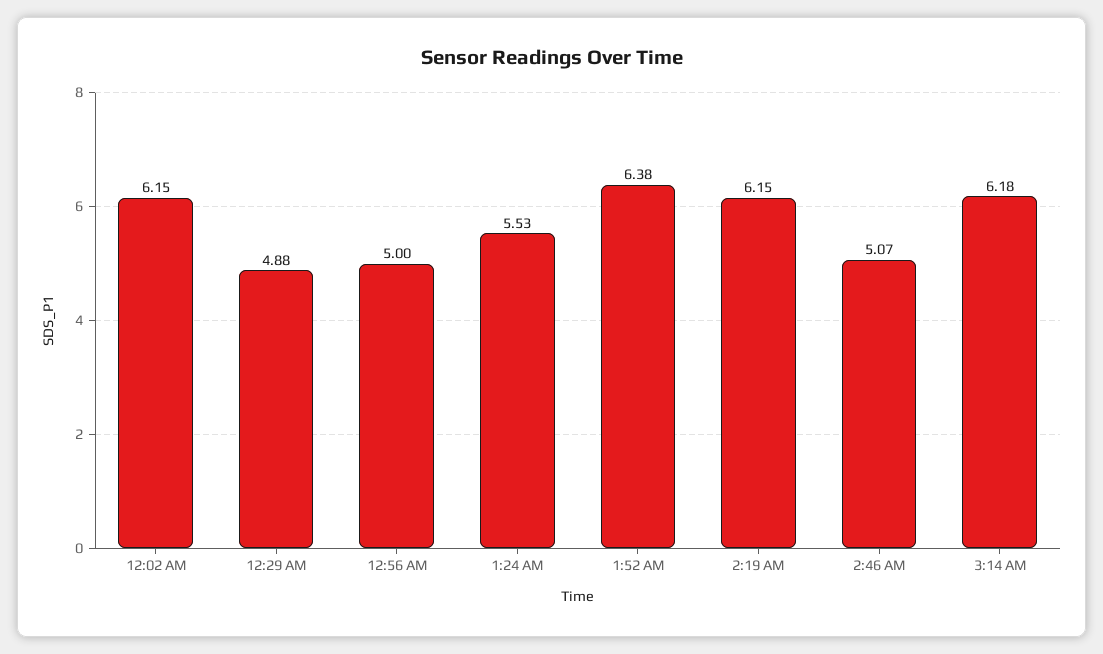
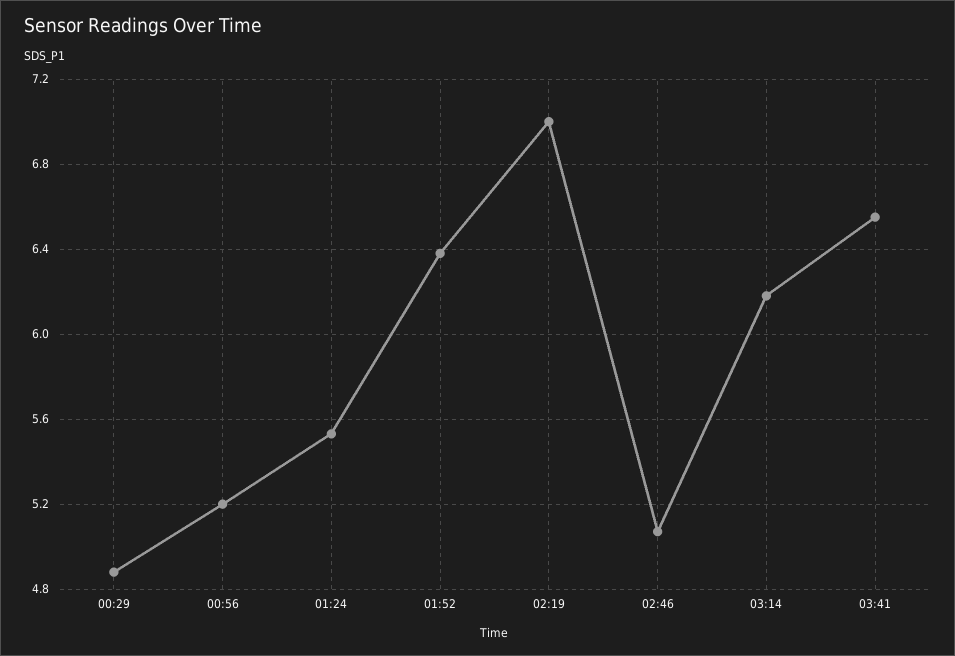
12:02 AM: 6.15 -> none
12:56 AM: 5 -> 5.2
2:19 AM: 6.15 -> 7
03:41: none -> 6.55

